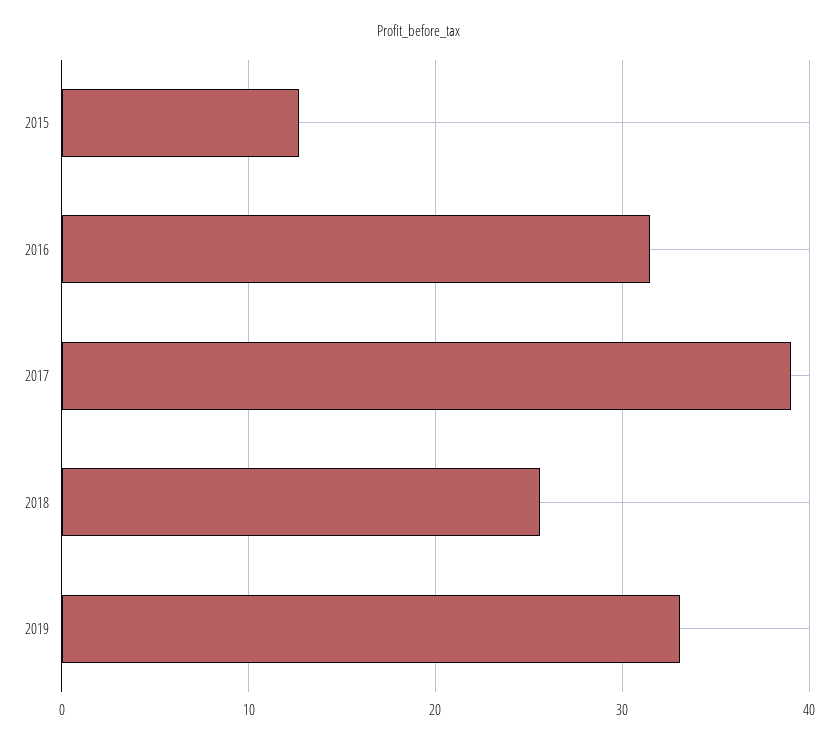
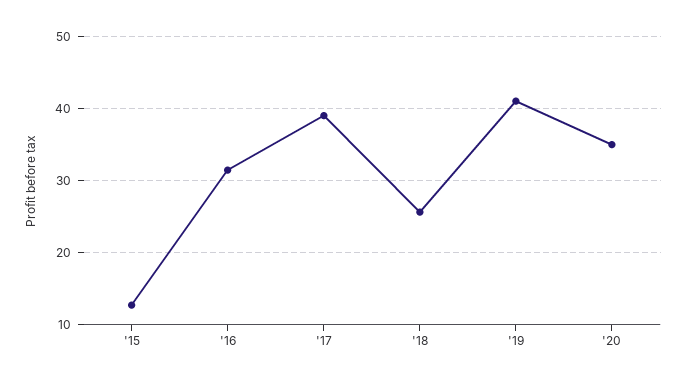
2019: 33 -> 41
'20: none -> 35

